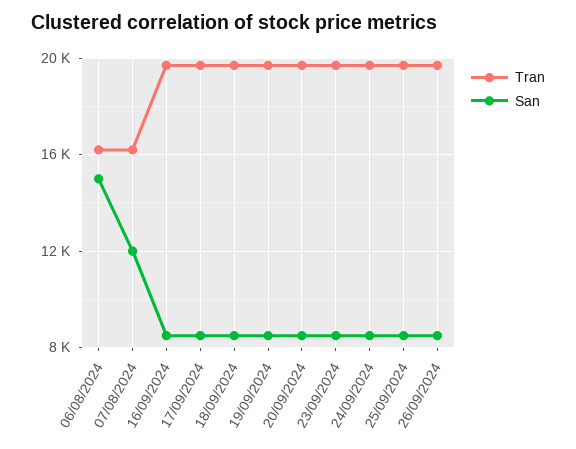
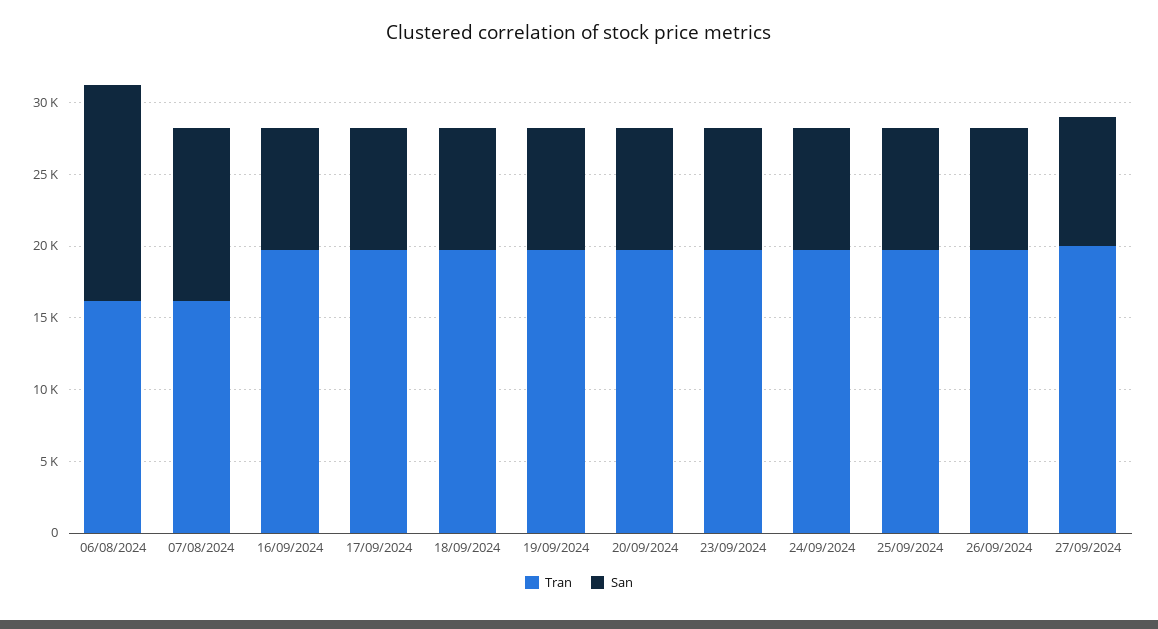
Tran, 27/09/2024: none -> 20000
San, 27/09/2024: none -> 9000

